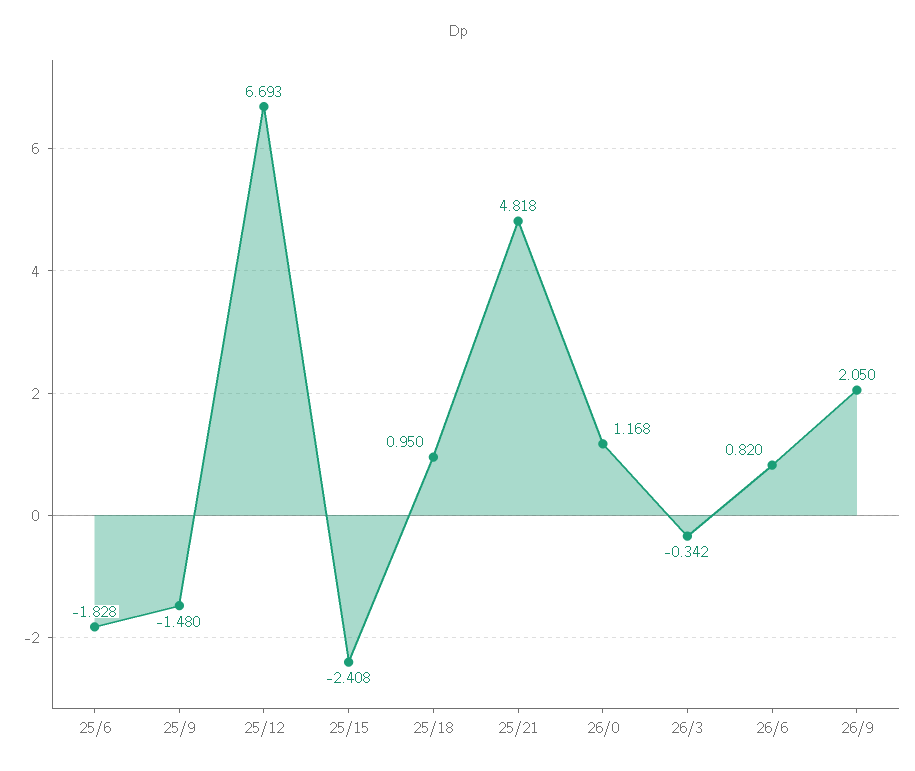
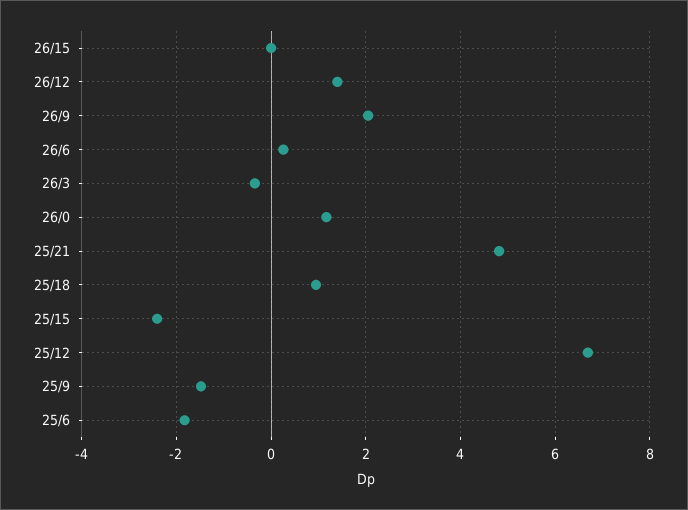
26/6: 0.82 -> 0.2
26/15: none -> 0
26/12: none -> 1.4

